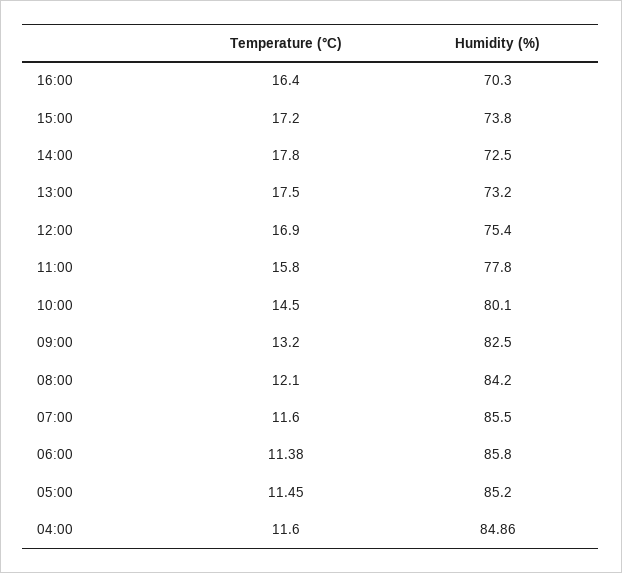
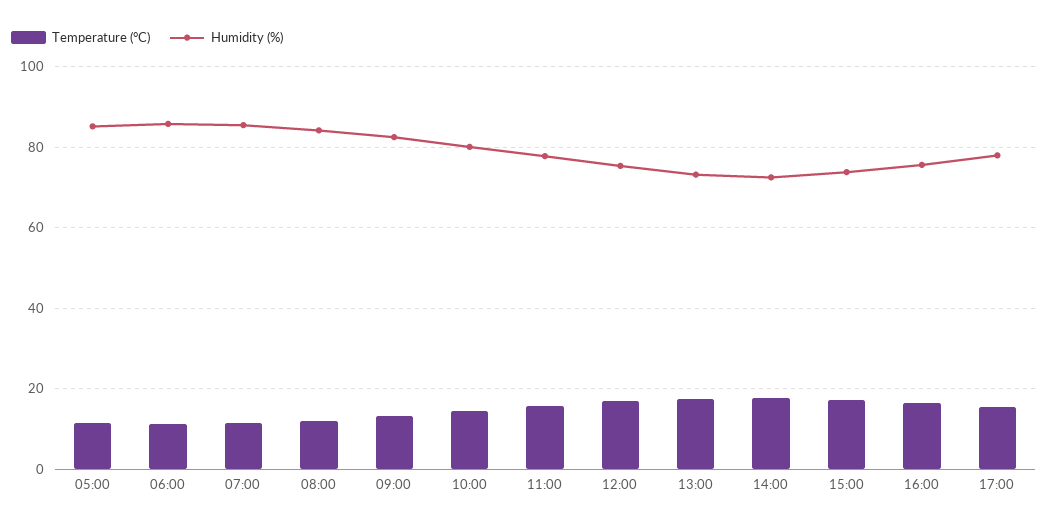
Humidity (%), 16:00: 70.3 -> 76
Temperature (°C), 04:00: 11.6 -> none
Humidity (%), 04:00: 84.86 -> none
Temperature (°C), 17:00: none -> 16
Humidity (%), 17:00: none -> 78

